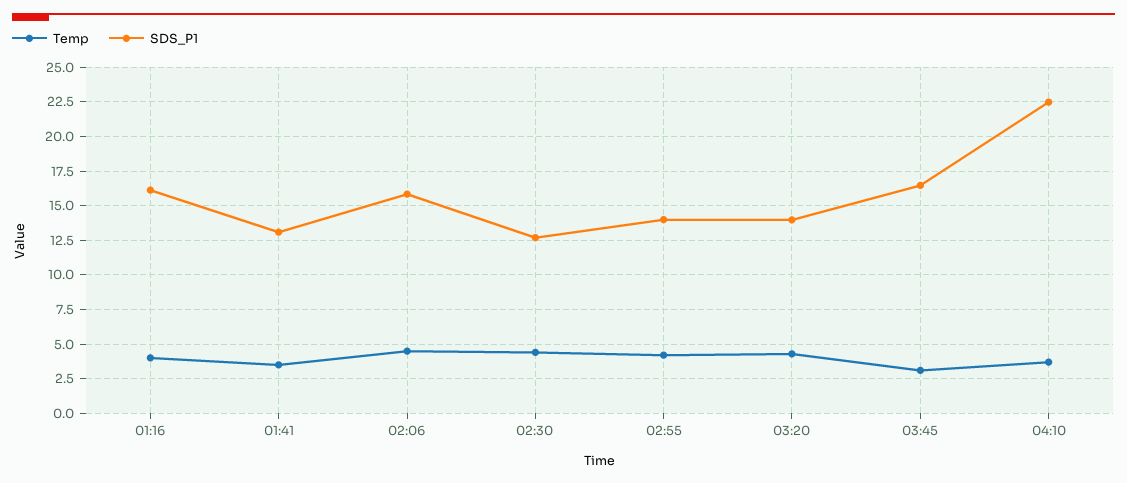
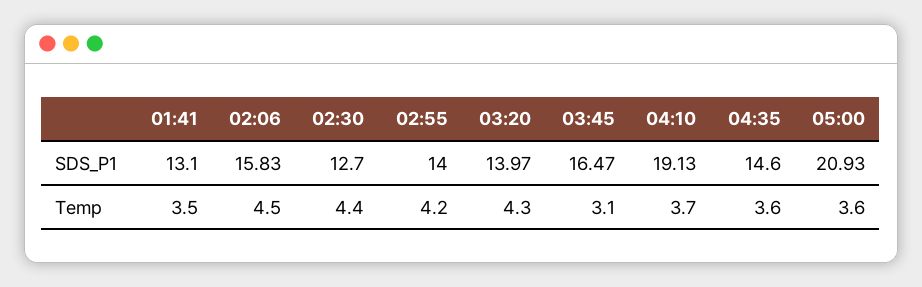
Temp, 01:16: 4 -> none
SDS_P1, 01:16: 16 -> none
SDS_P1, 04:10: 22.5 -> 19.13
SDS_P1, 04:35: none -> 14.6
SDS_P1, 05:00: none -> 20.93
Temp, 04:35: none -> 3.6
Temp, 05:00: none -> 3.6

